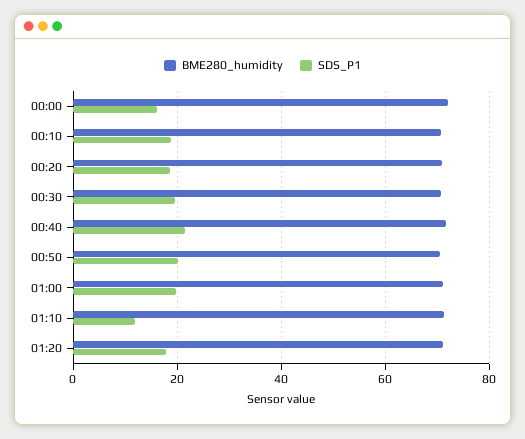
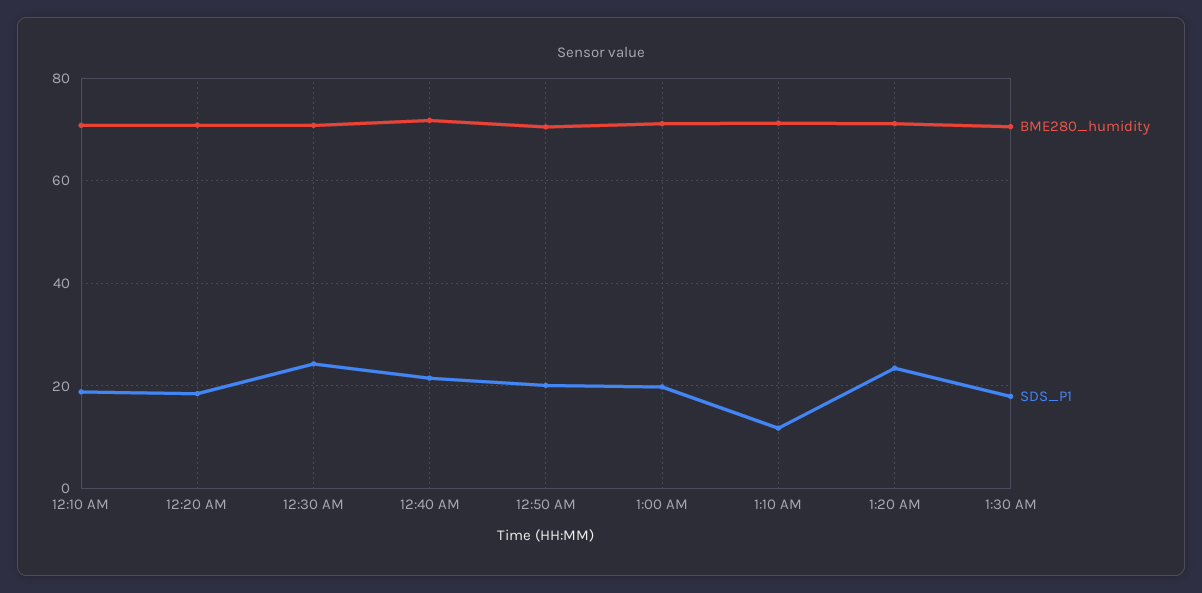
BME280_humidity, 00:00: 72 -> none
SDS_P1, 00:00: 16 -> none
SDS_P1, 00:30: 20 -> 24
SDS_P1, 01:20: 18 -> 24
BME280_humidity, 1:30 AM: none -> 70
SDS_P1, 1:30 AM: none -> 18

